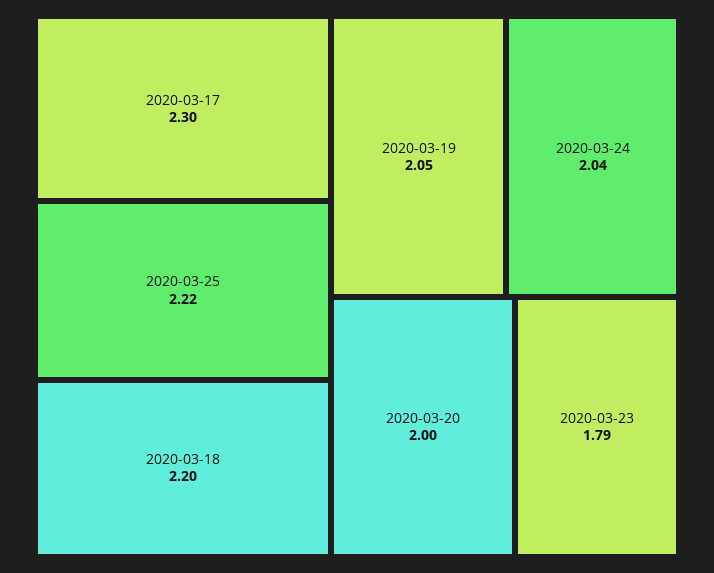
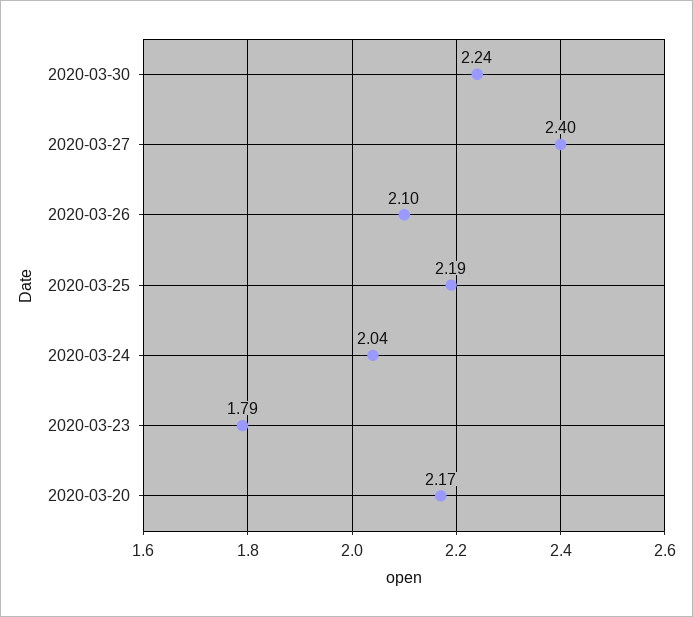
2020-03-17: 2.3 -> none
2020-03-25: 2.22 -> 2.19
2020-03-18: 2.2 -> none
2020-03-19: 2.05 -> none
2020-03-20: 2 -> 2.17
2020-03-30: none -> 2.24
2020-03-27: none -> 2.4
2020-03-26: none -> 2.1

